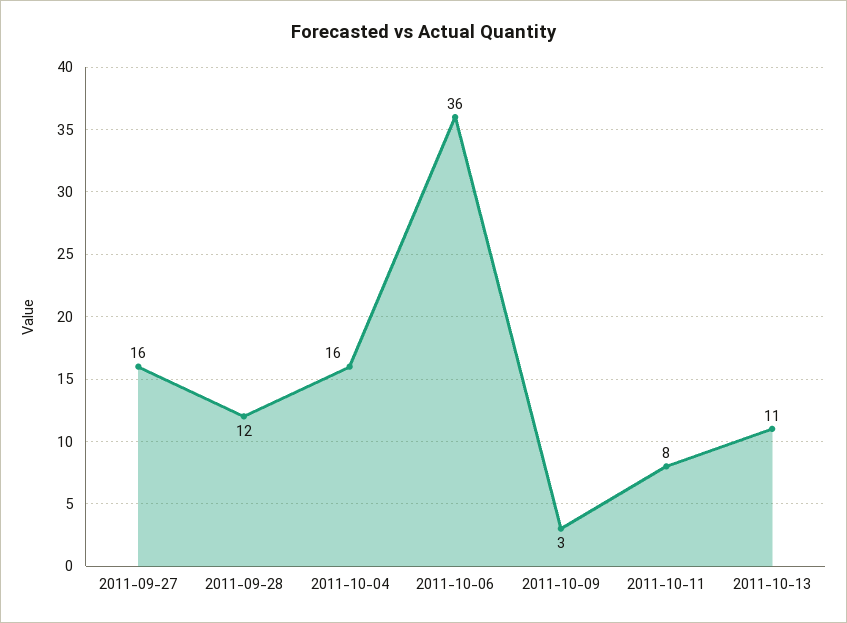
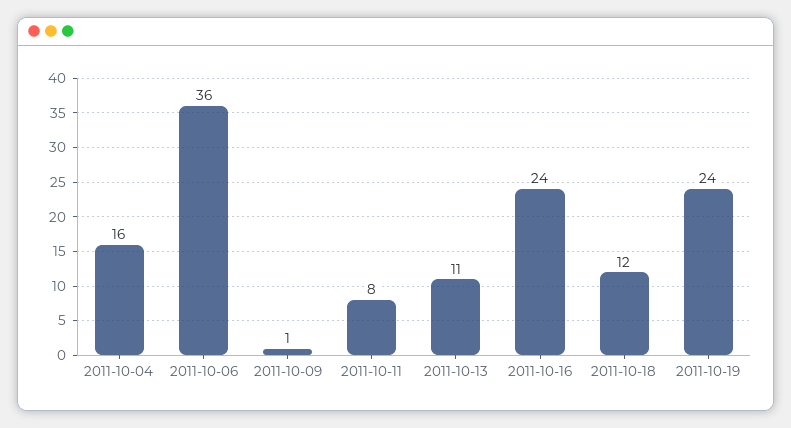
2011-09-27: 16 -> none
2011-09-28: 12 -> none
2011-10-09: 3 -> 1
2011-10-16: none -> 24
2011-10-18: none -> 12
2011-10-19: none -> 24

